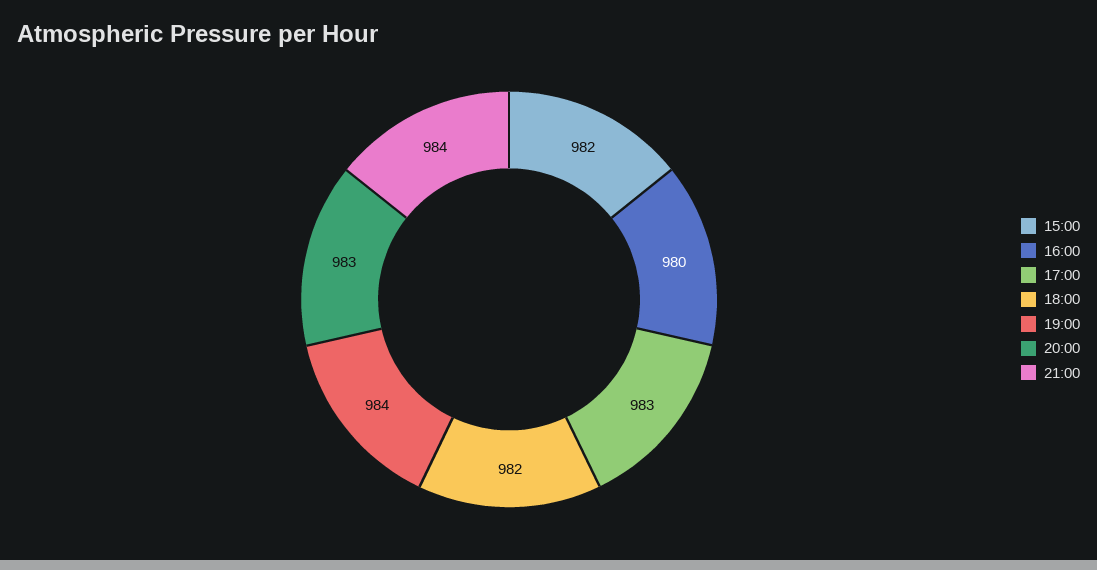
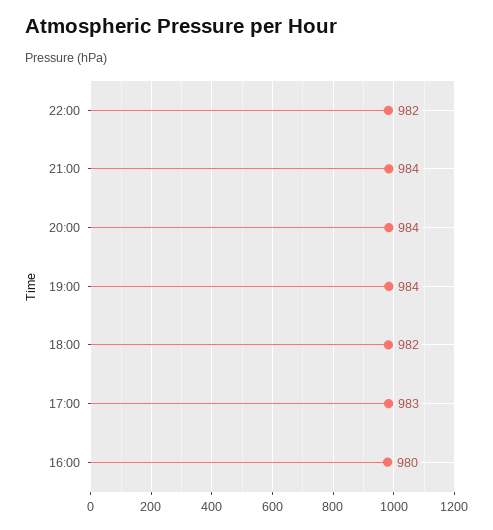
15:00: 982 -> none
20:00: 983 -> 984
22:00: none -> 982

